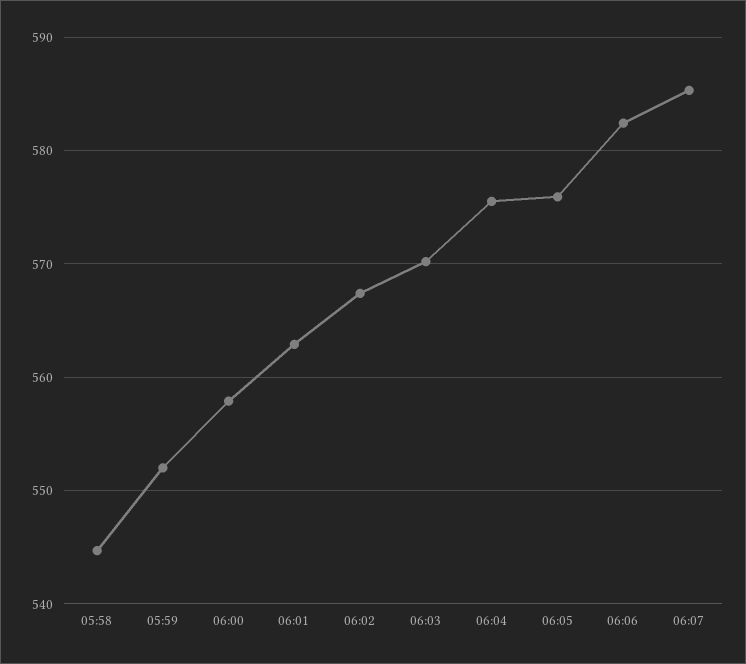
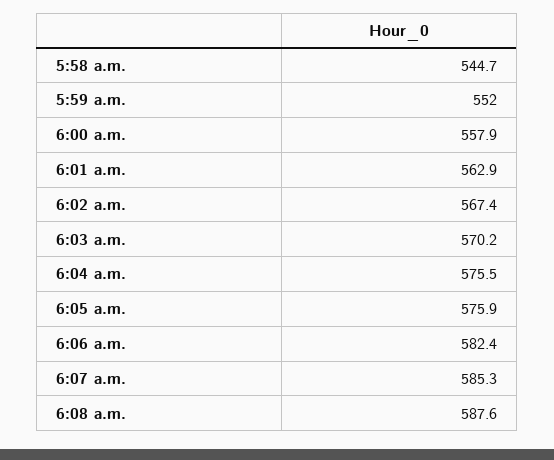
6:08 a.m.: none -> 587.6

